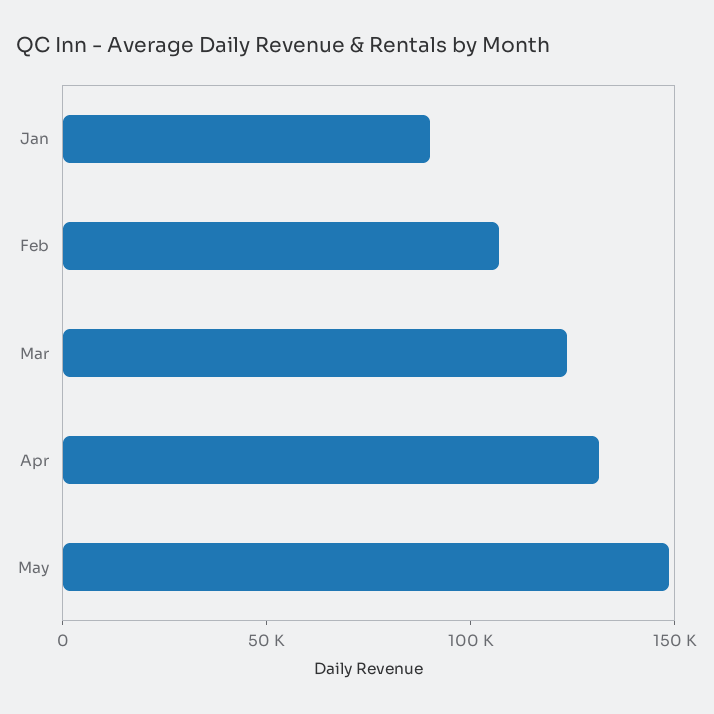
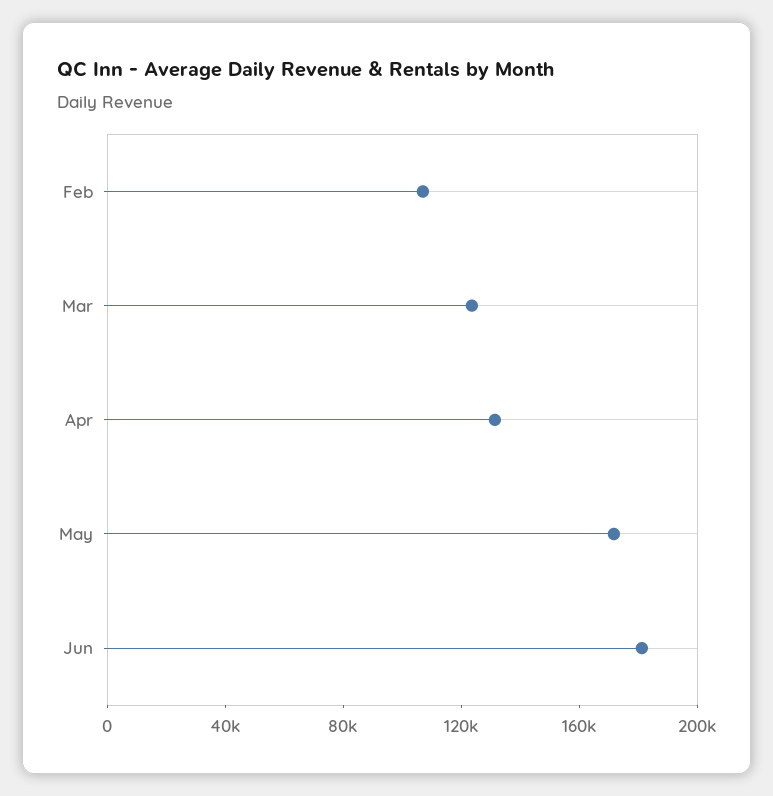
Jan: 90000 -> none
May: 150000 -> 170000
Jun: none -> 180000

